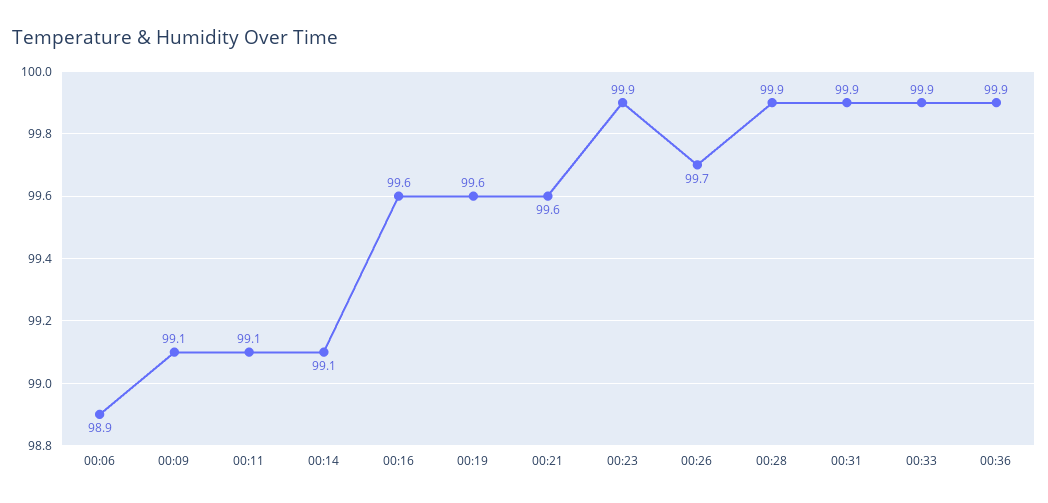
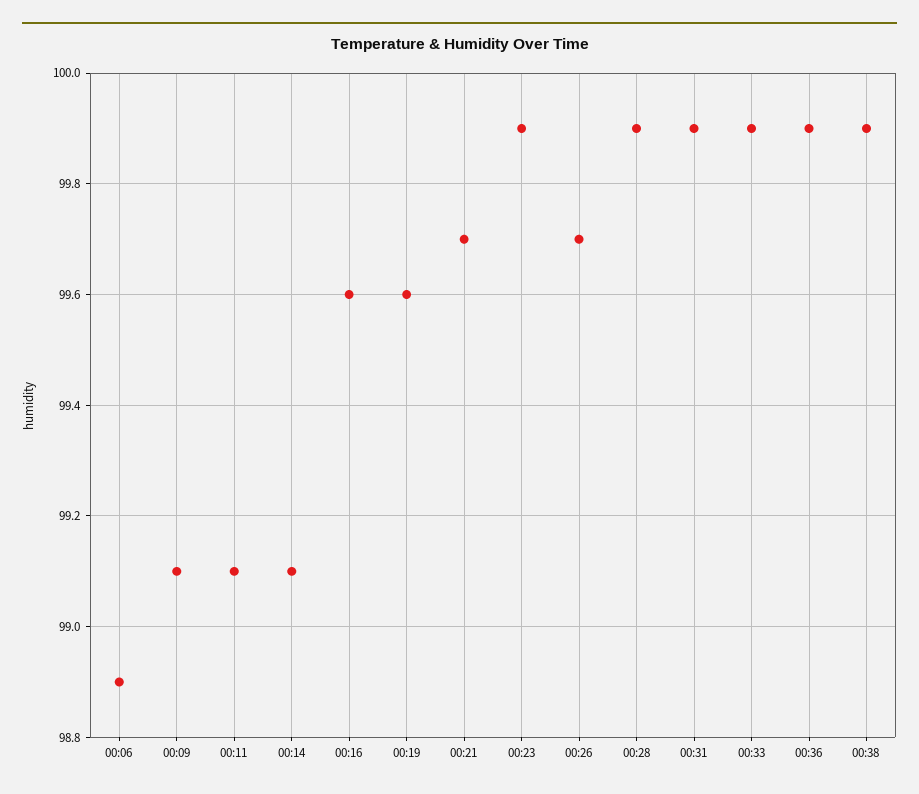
00:21: 99.6 -> 99.7
00:38: none -> 99.9

